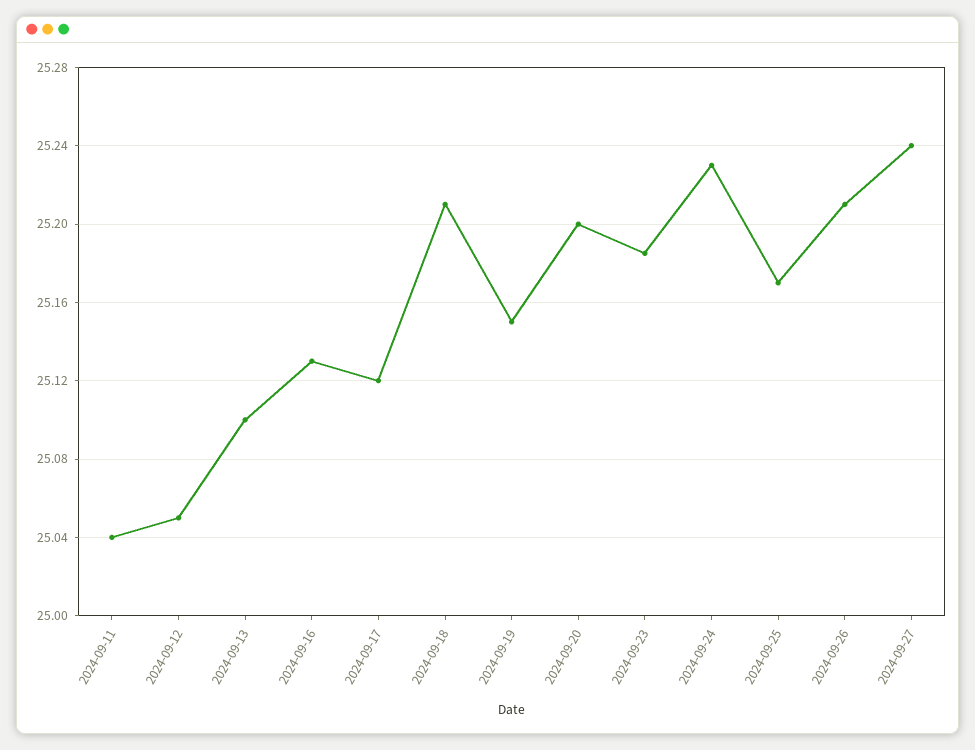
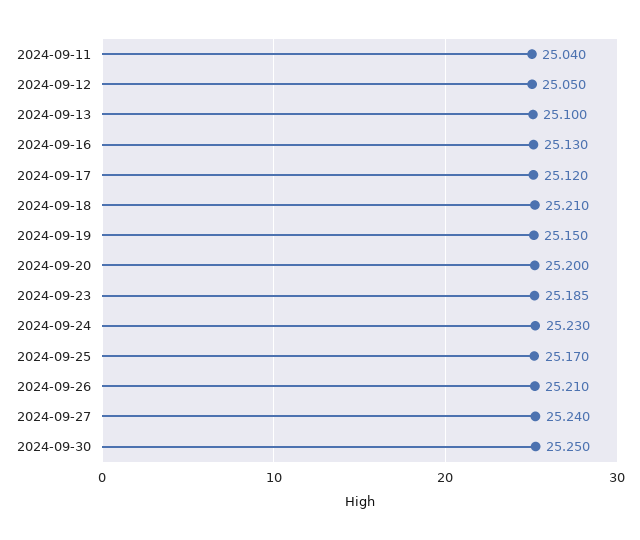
2024-09-30: none -> 25.25

